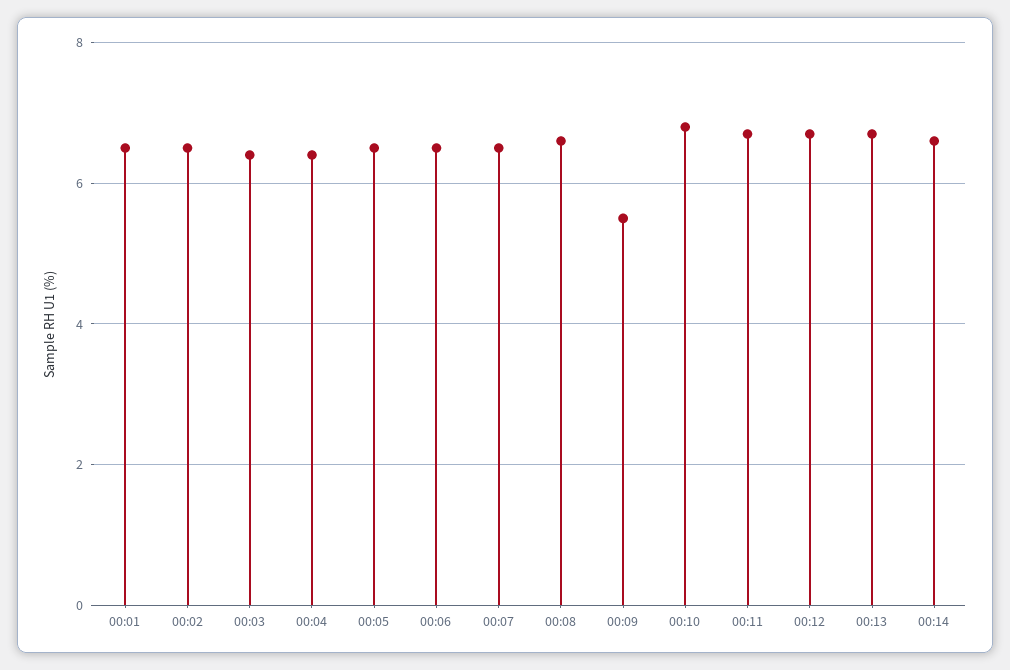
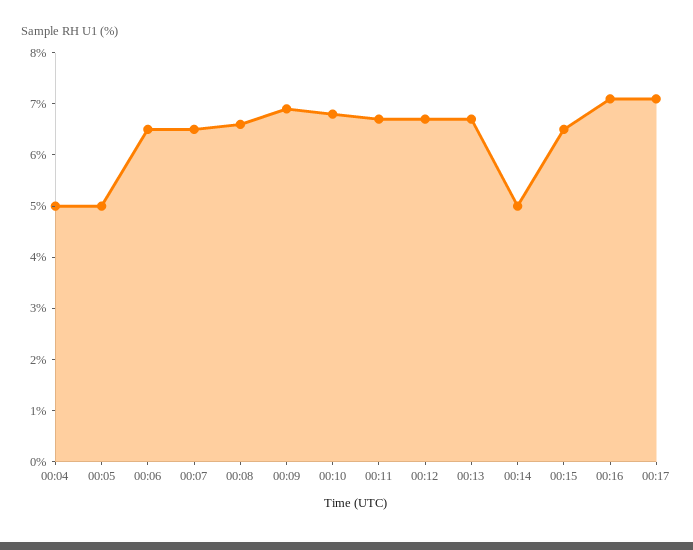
00:01: 6.5 -> none
00:02: 6.5 -> none
00:03: 6.5 -> none
00:04: 6.5 -> 5
00:05: 6.5 -> 5
00:09: 5.5 -> 7
00:14: 6.5 -> 5
00:15: none -> 6.5
00:16: none -> 7
00:17: none -> 7

